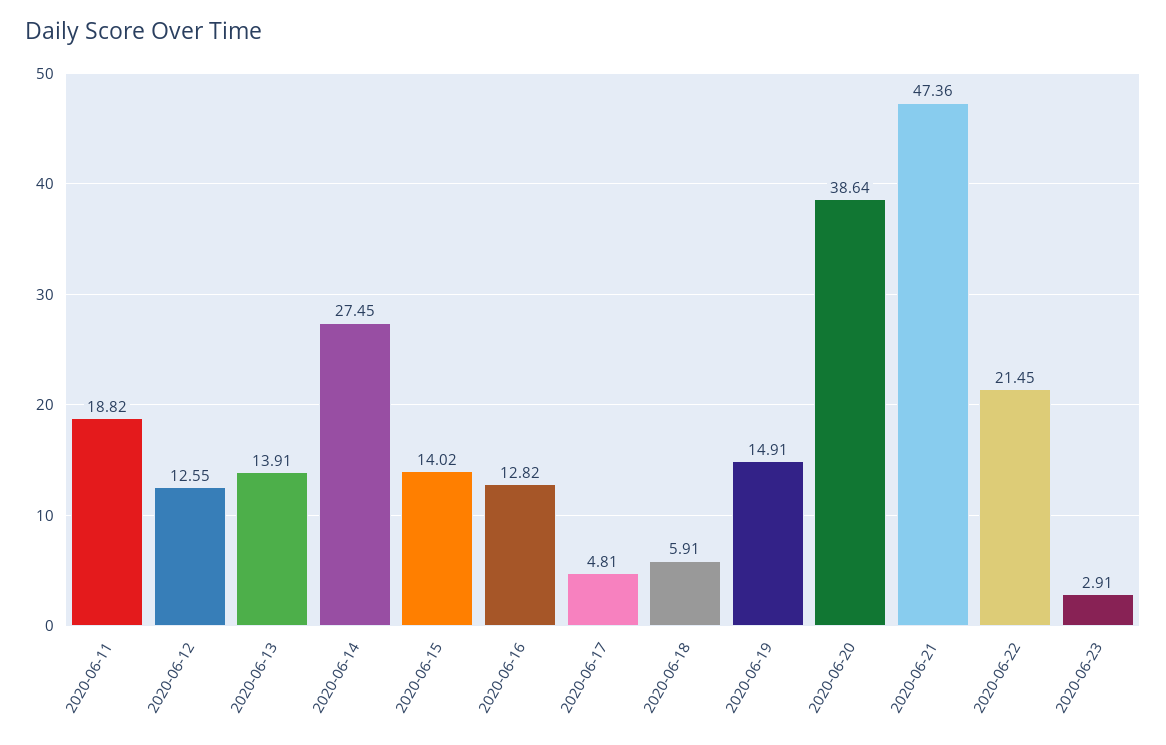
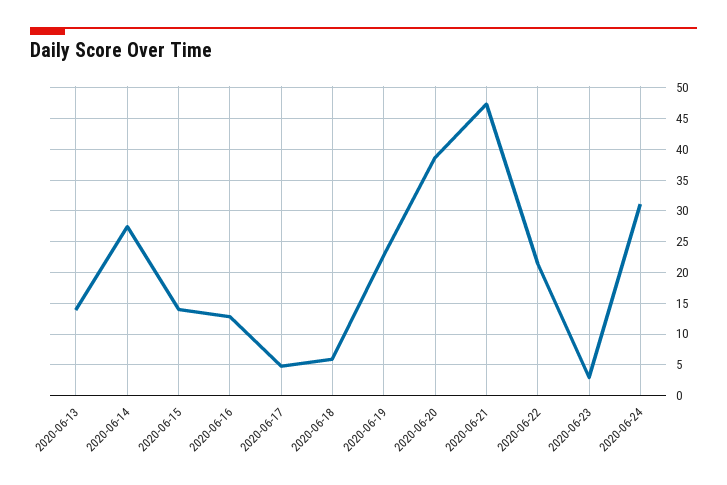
2020-06-11: 18.82 -> none
2020-06-12: 12.55 -> none
2020-06-19: 14.91 -> 23
2020-06-24: none -> 31

